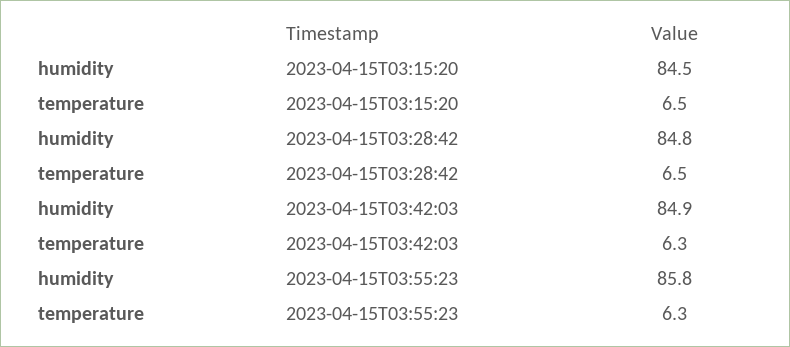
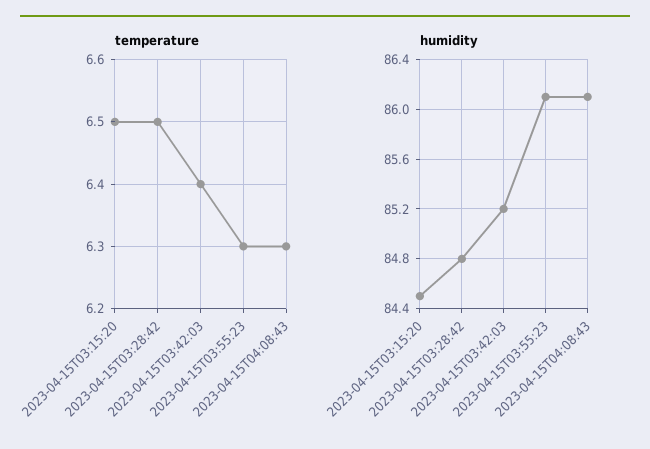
humidity, 2023-04-15T03:42:03: 84.9 -> 85.2
temperature, 2023-04-15T03:42:03: 6.3 -> 6.4
humidity, 2023-04-15T03:55:23: 85.8 -> 86.1
temperature, 2023-04-15T04:08:43: none -> 6.3
humidity, 2023-04-15T04:08:43: none -> 86.1

